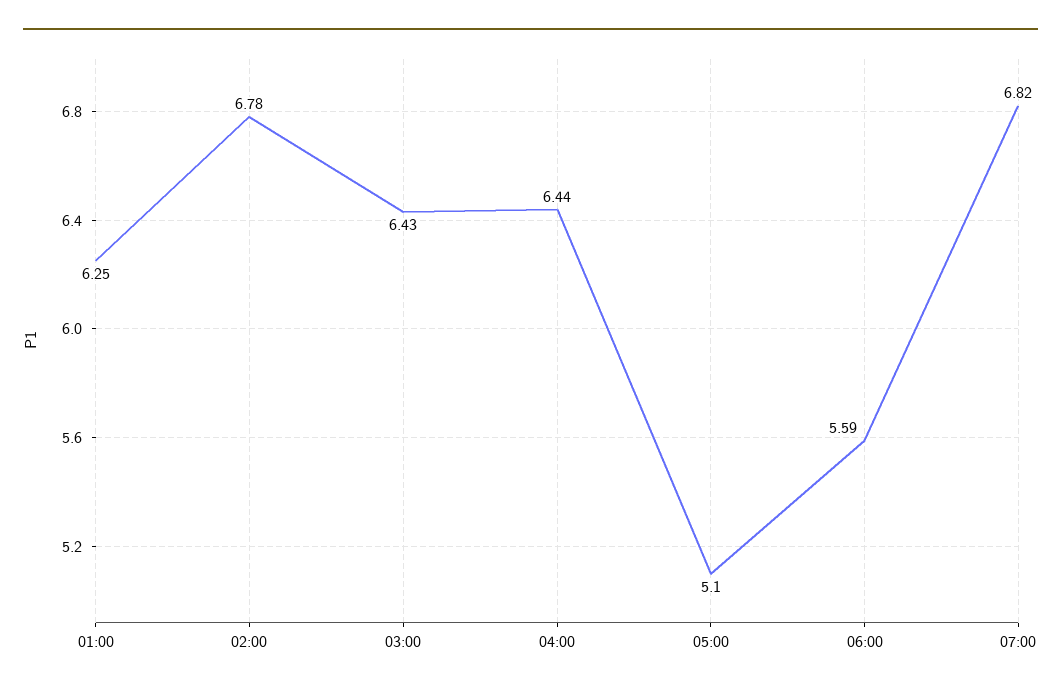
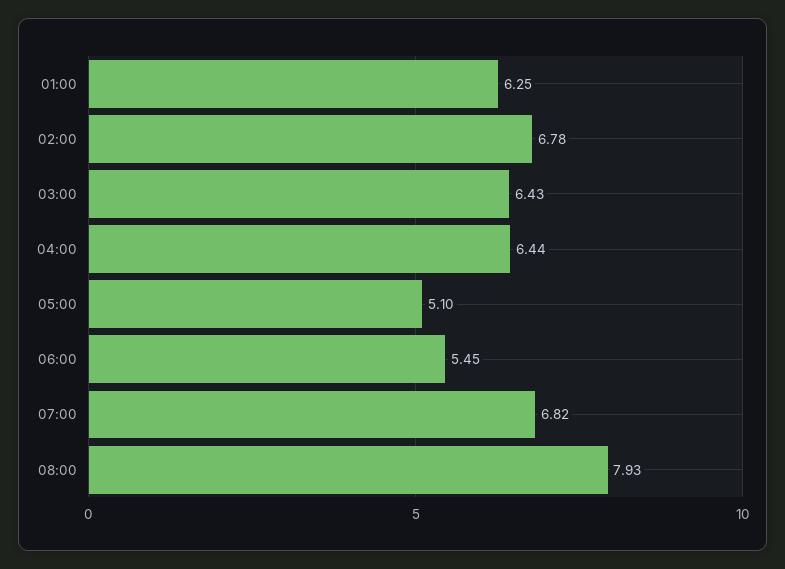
06:00: 5.59 -> 5.45
08:00: none -> 7.93

